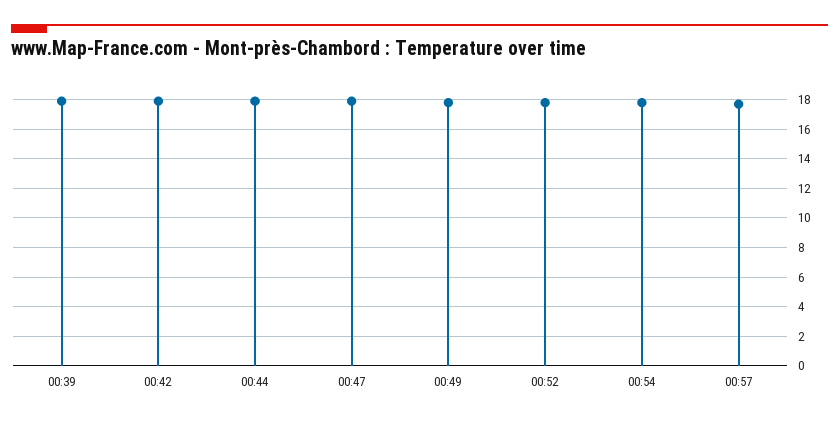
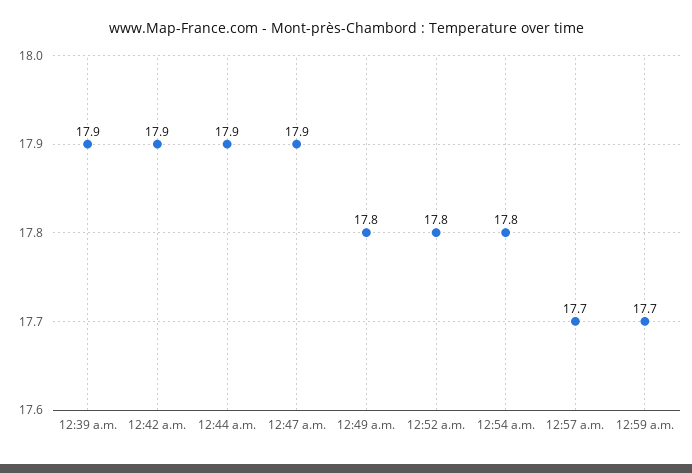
12:59 a.m.: none -> 17.7

